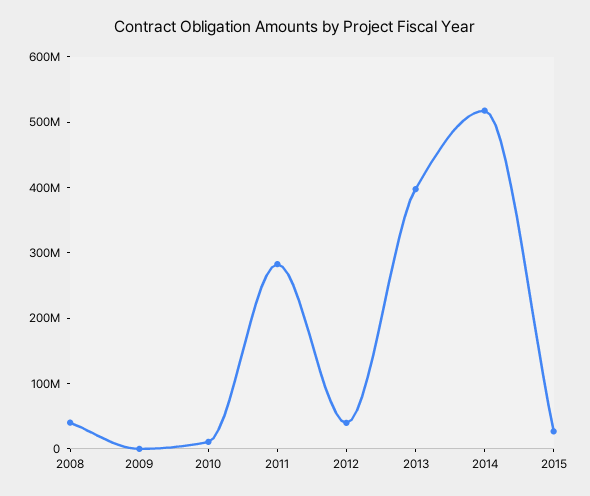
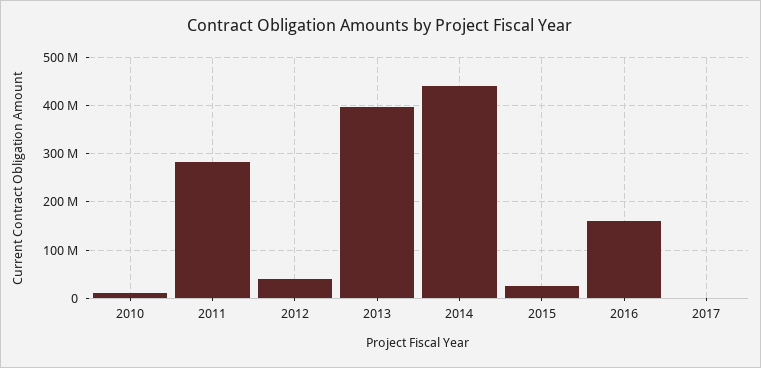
2008: 40000000 -> none
2009: 0 -> none
2014: 520000000 -> 440000000
2016: none -> 160000000
2017: none -> 0

